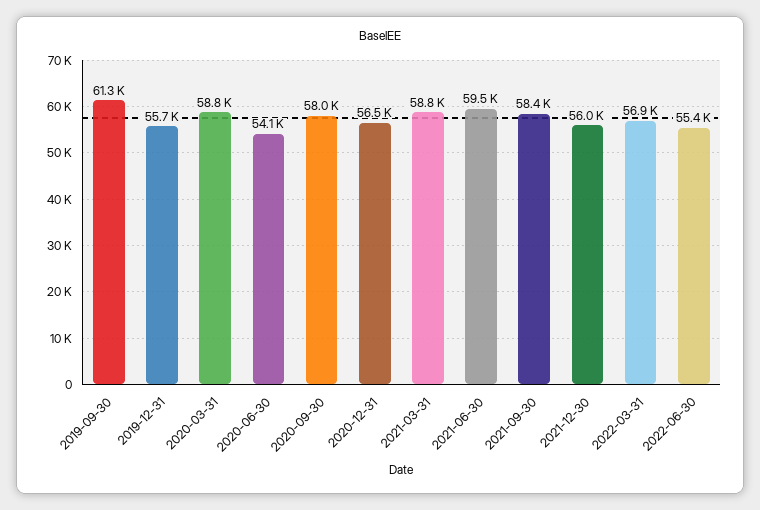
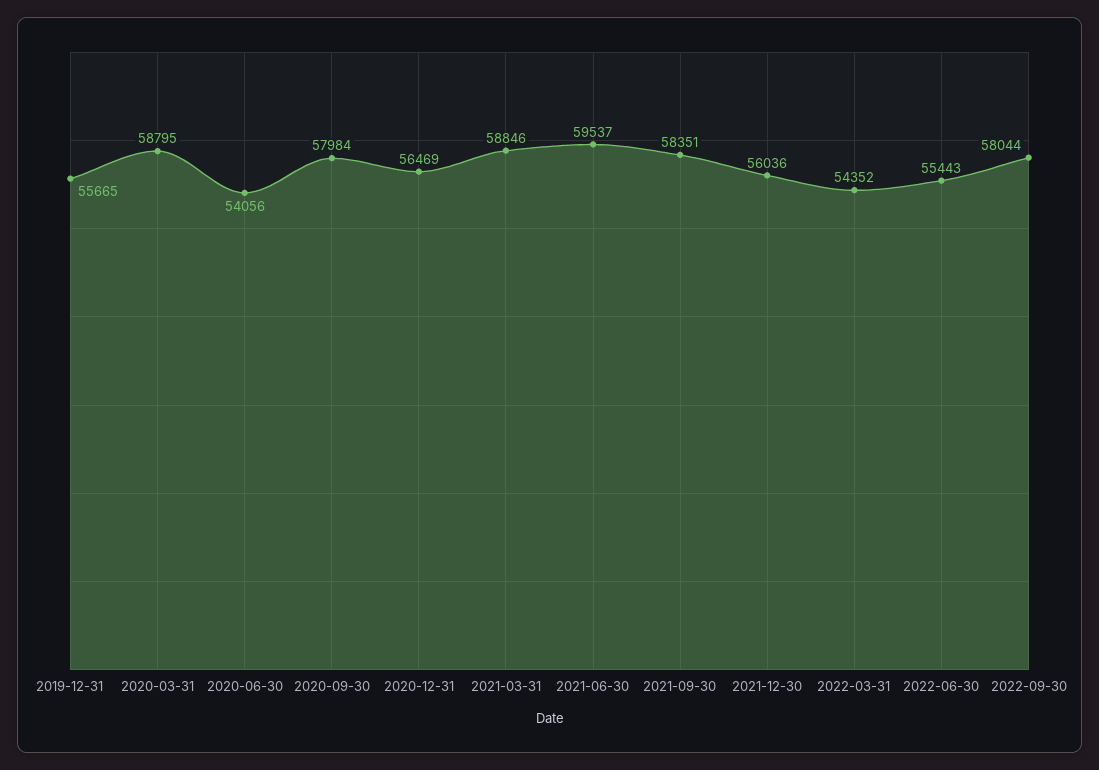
2019-09-30: 61300 -> none
2022-03-31: 56900 -> 54352
2022-09-30: none -> 58044

